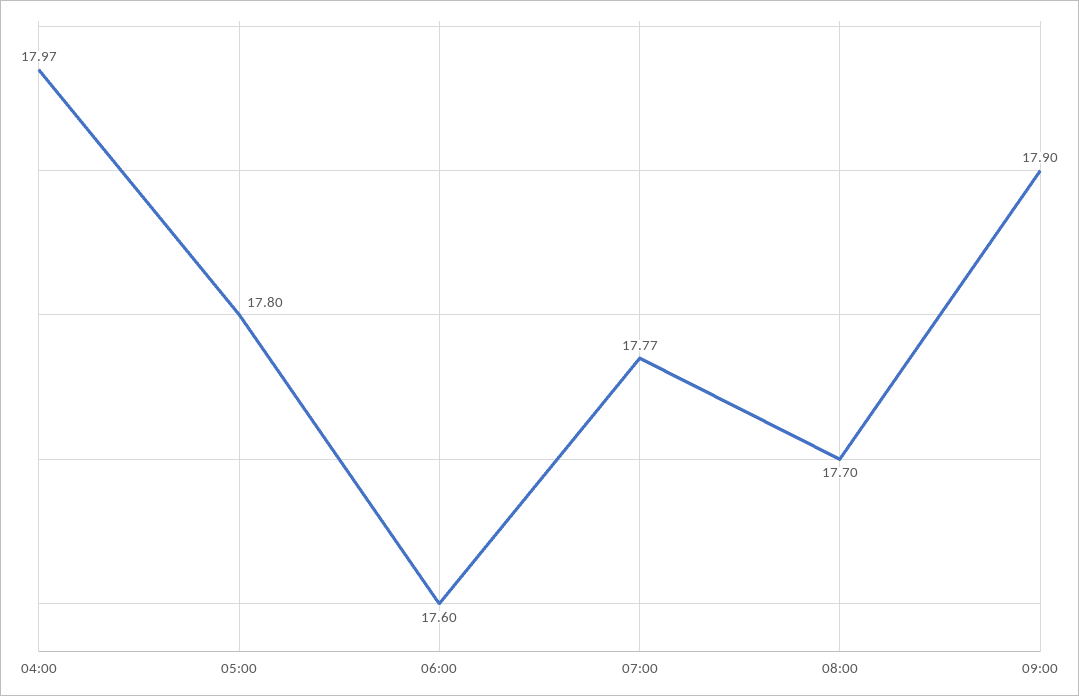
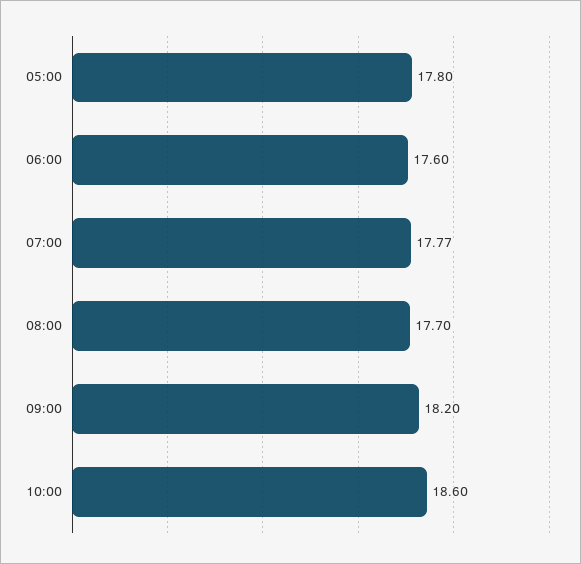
04:00: 17.97 -> none
09:00: 17.9 -> 18.2
10:00: none -> 18.6

